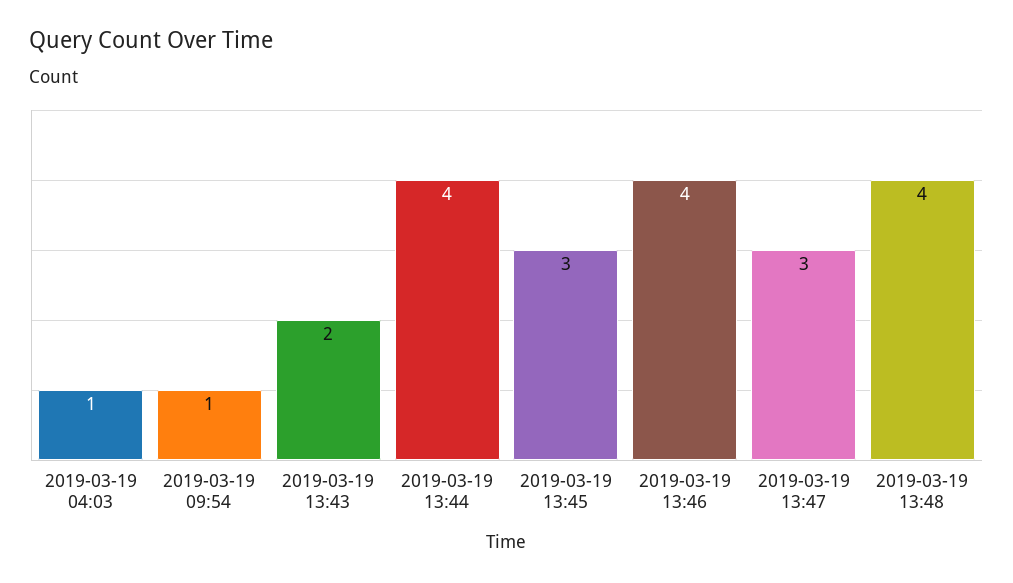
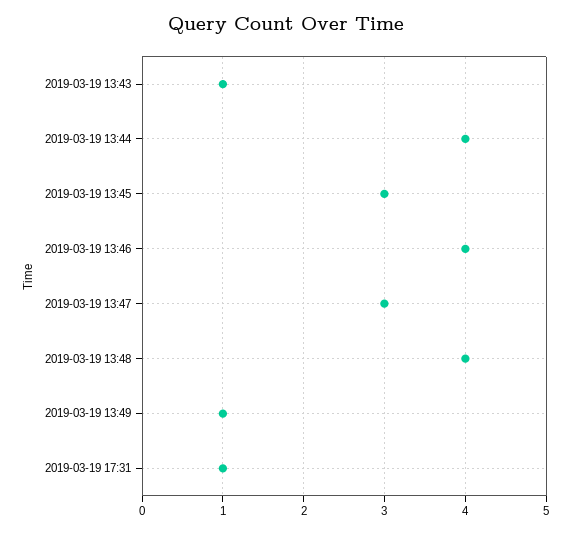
2019-03-19 04:03: 1 -> none
2019-03-19 09:54: 1 -> none
2019-03-19 13:43: 2 -> 1
2019-03-19 13:49: none -> 1
2019-03-19 17:31: none -> 1

